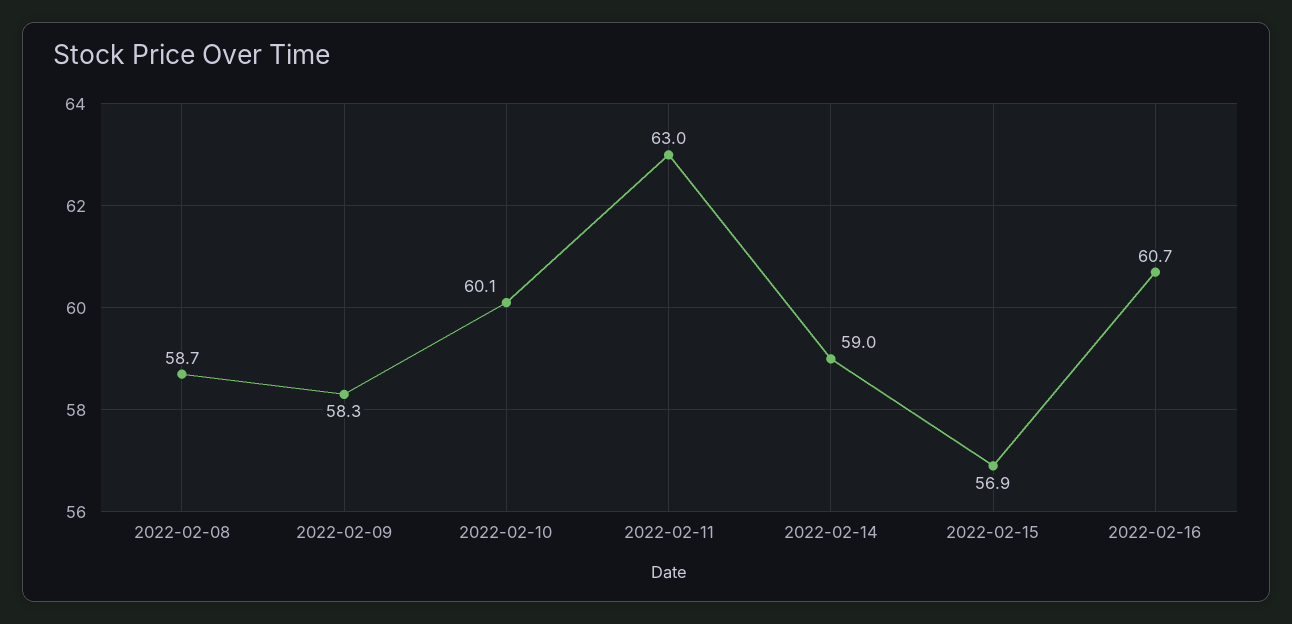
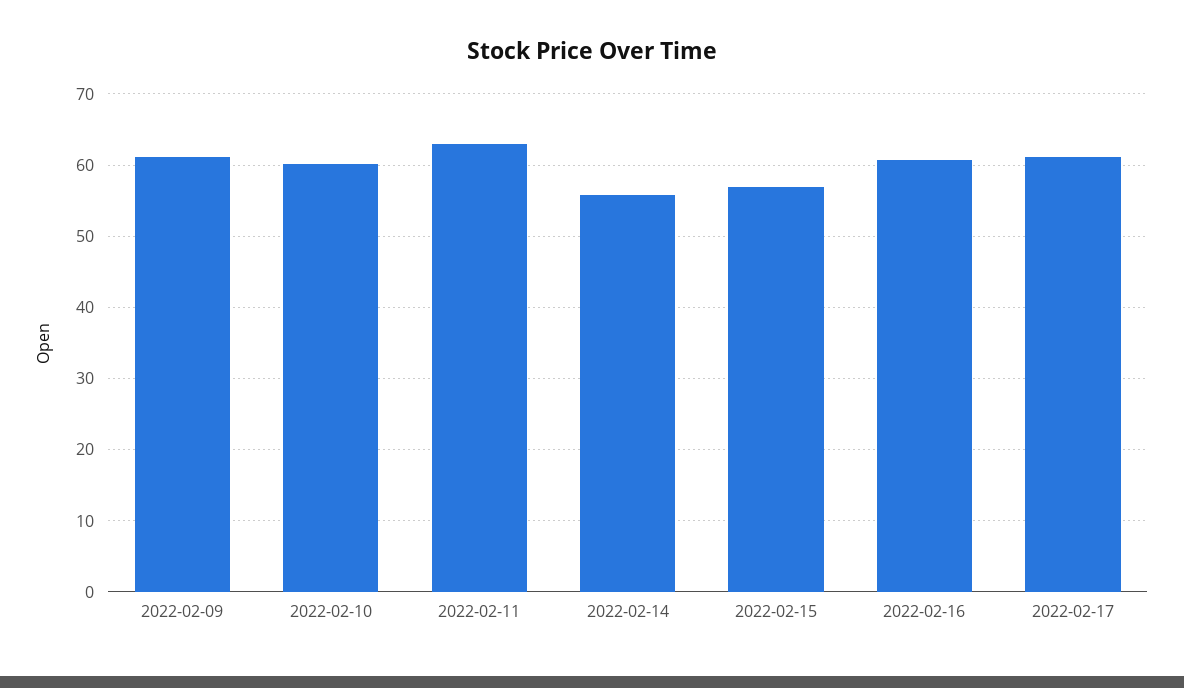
2022-02-08: 58.7 -> none
2022-02-09: 58.3 -> 61
2022-02-14: 59 -> 56
2022-02-17: none -> 61

